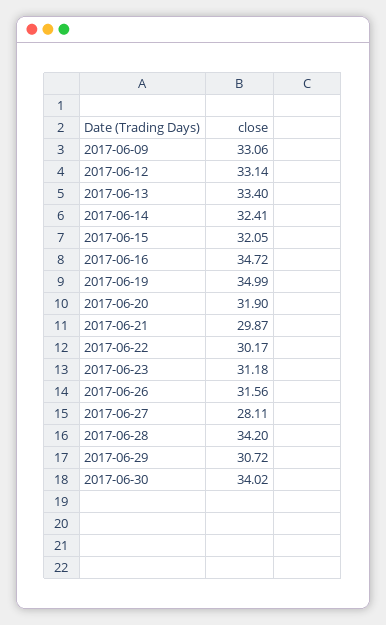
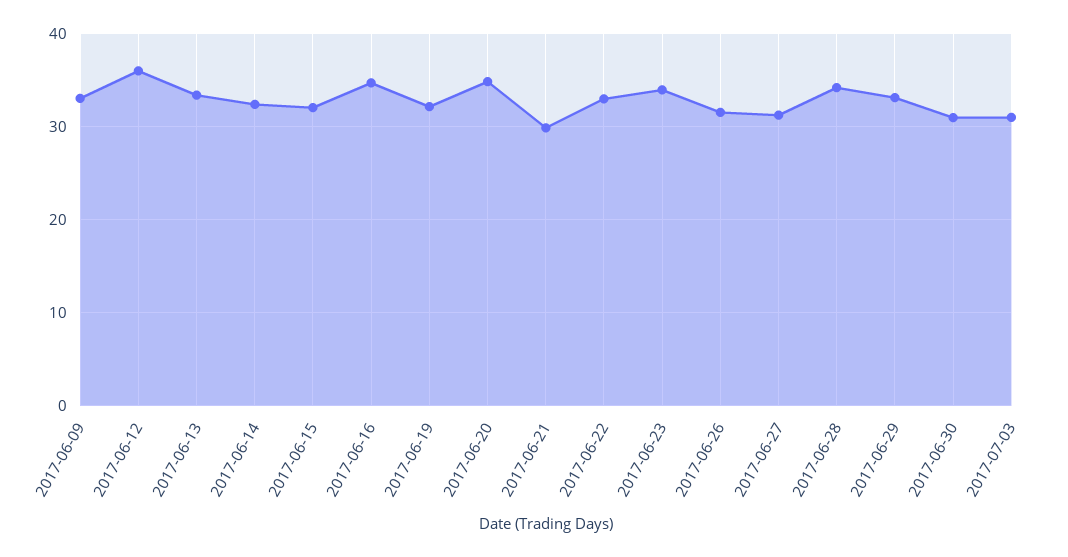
2017-06-12: 33.14 -> 36
2017-06-19: 34.99 -> 32
2017-06-20: 31.9 -> 35
2017-06-22: 30.17 -> 33
2017-06-23: 31.18 -> 34
2017-06-27: 28.11 -> 31
2017-06-29: 30.72 -> 33
2017-06-30: 34.02 -> 31
2017-07-03: none -> 31

